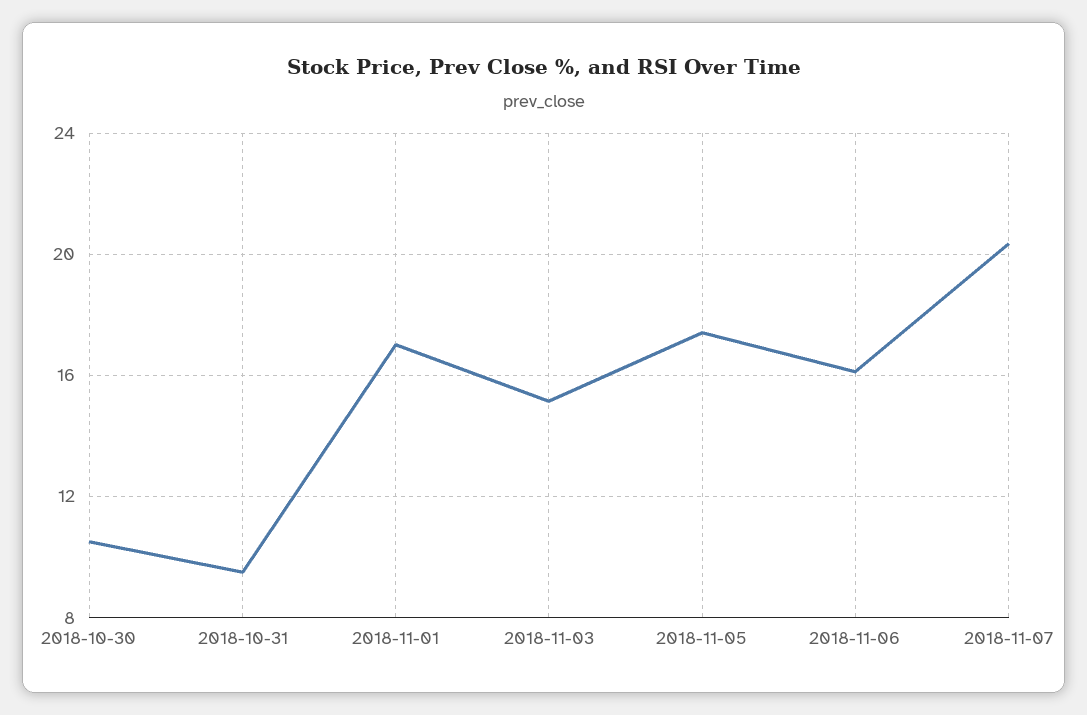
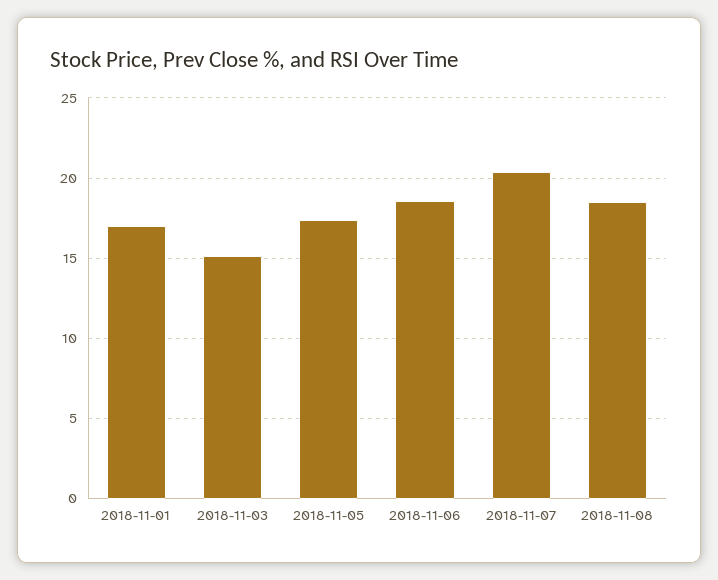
2018-10-30: 10.5 -> none
2018-10-31: 9.5 -> none
2018-11-06: 16 -> 18.5
2018-11-08: none -> 18.5

